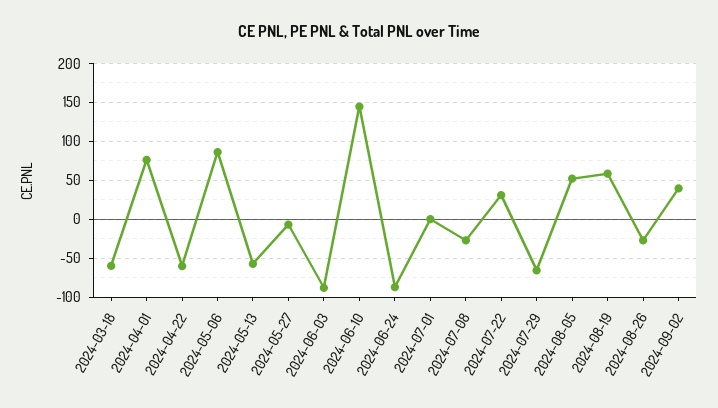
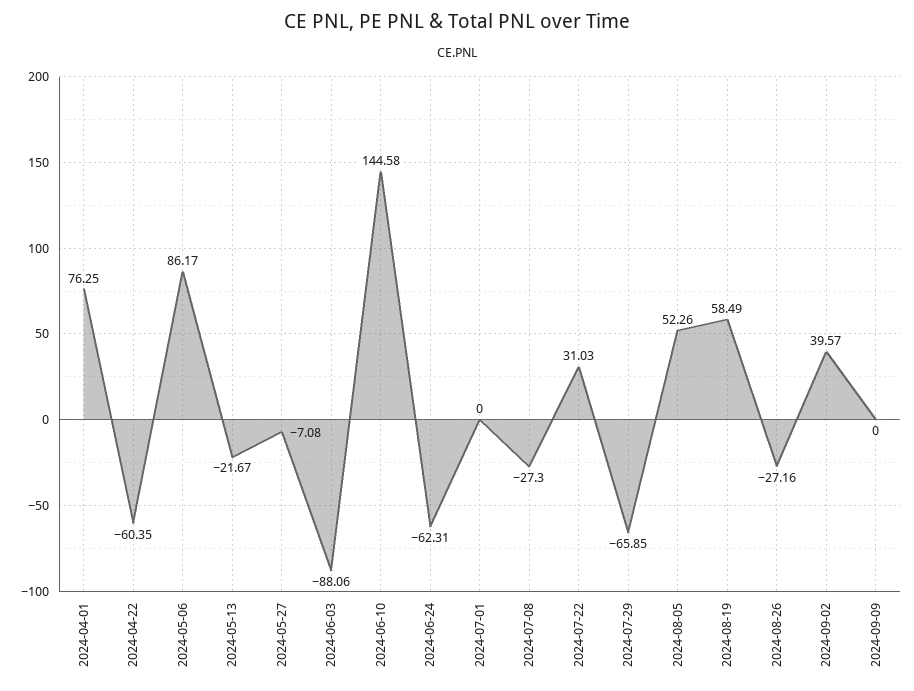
2024-03-18: -60 -> none
2024-05-13: -60 -> -21.67
2024-06-24: -90 -> -62.31
2024-09-09: none -> 0

